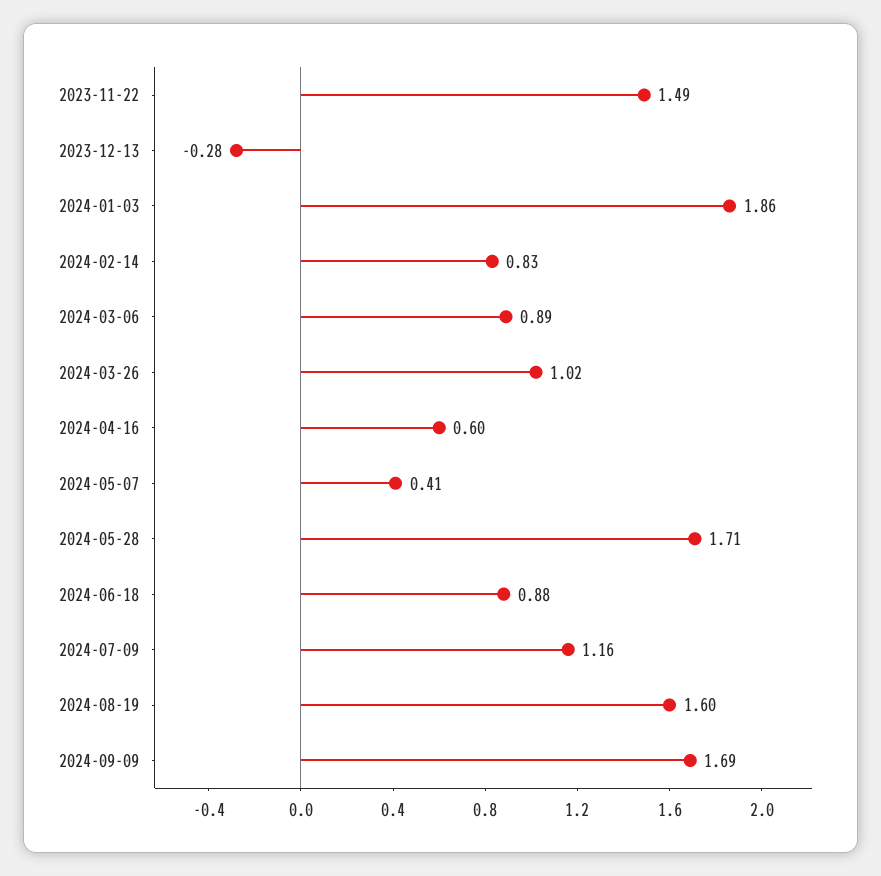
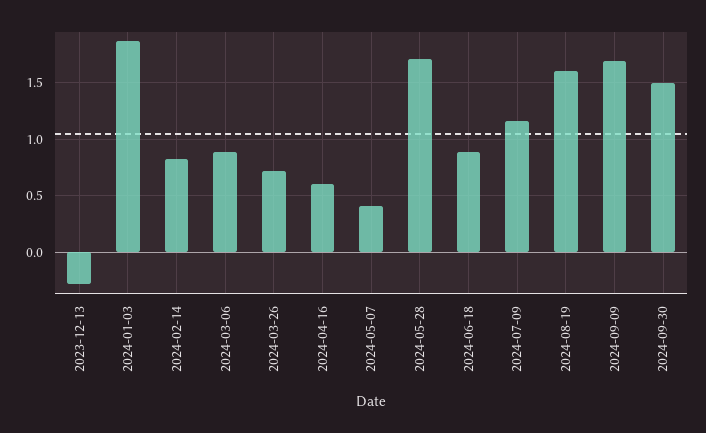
2023-11-22: 1.49 -> none
2024-03-26: 1.02 -> 0.7
2024-09-30: none -> 1.5

